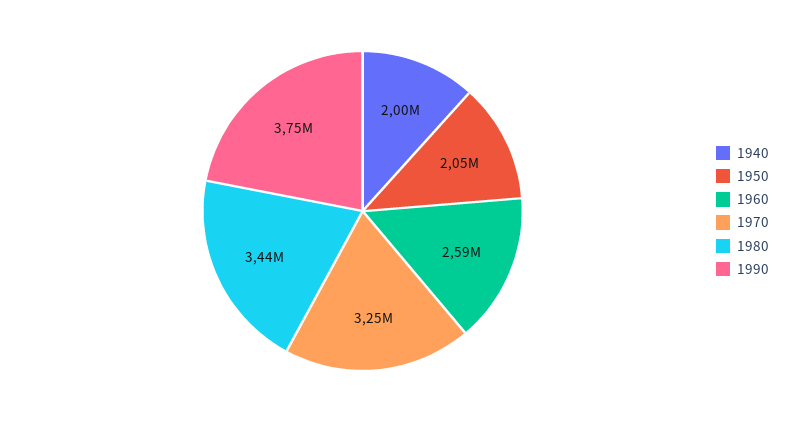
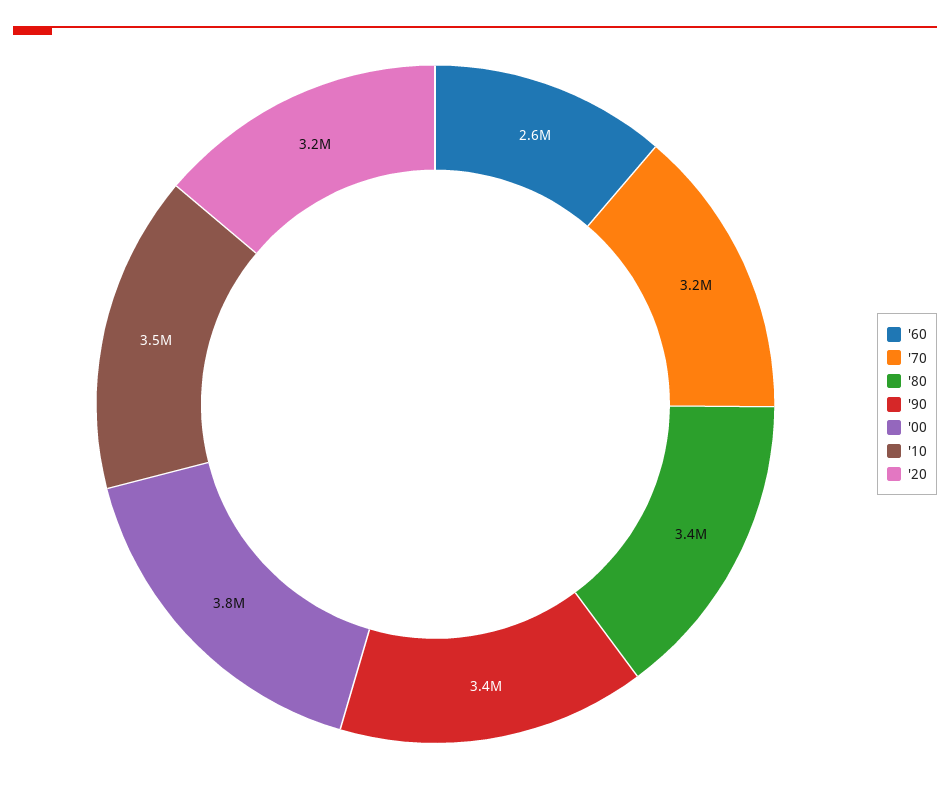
1940: 2000000 -> none
1950: 2050000 -> none
1990: 3750000 -> 3400000
'00: none -> 3800000
'10: none -> 3500000
'20: none -> 3200000

